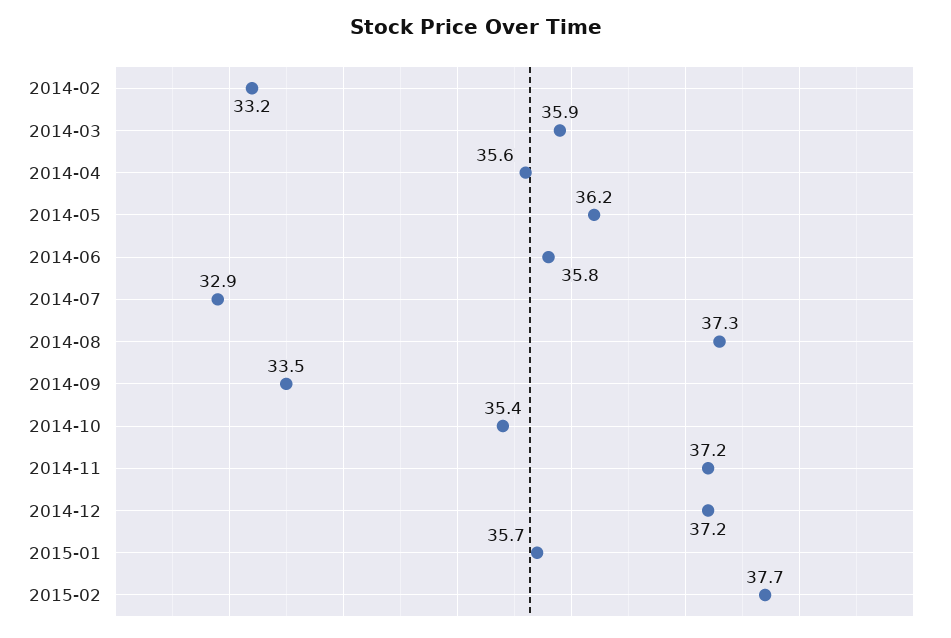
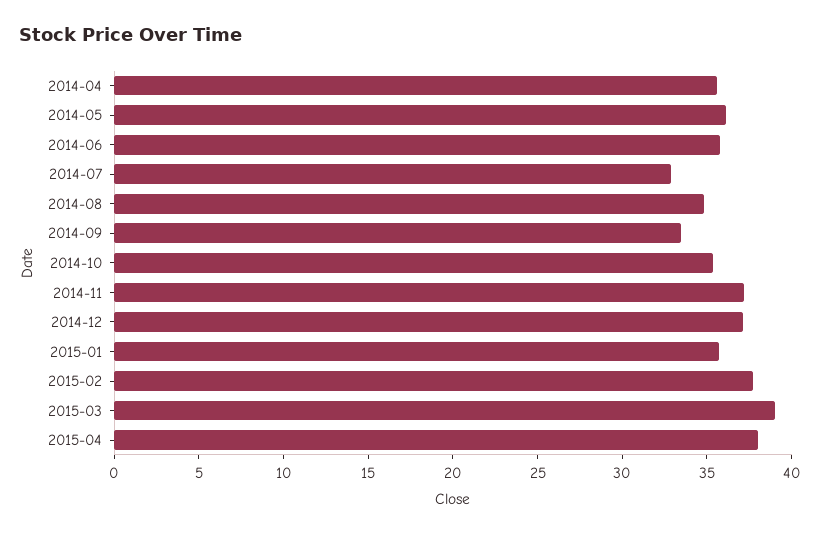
2014-02: 33.2 -> none
2014-03: 35.9 -> none
2014-08: 37.3 -> 35
2015-03: none -> 39
2015-04: none -> 38

